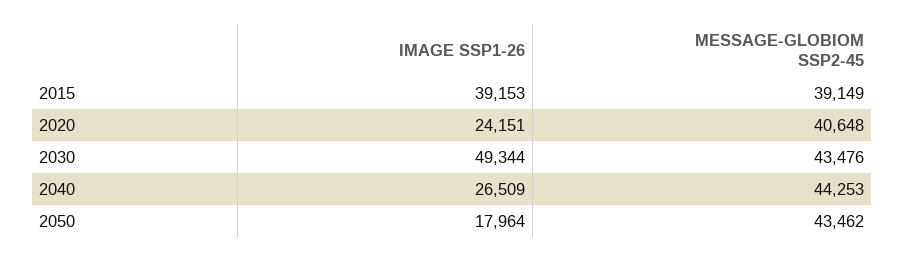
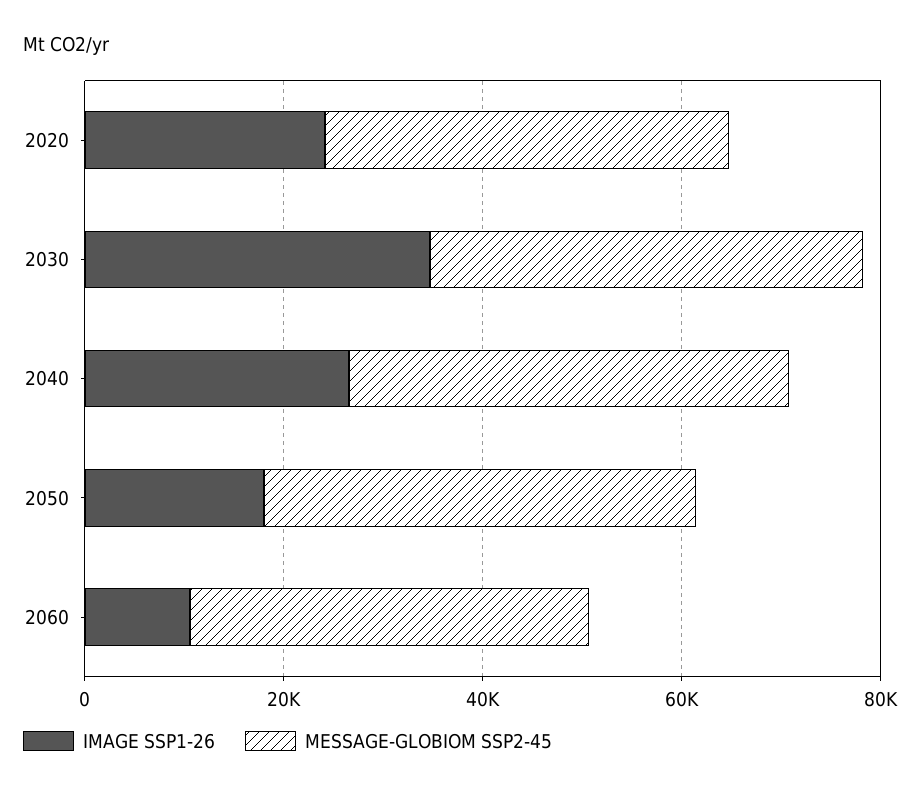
IMAGE SSP1-26, 2015: 39153 -> none
MESSAGE-GLOBIOM SSP2-45, 2015: 39149 -> none
IMAGE SSP1-26, 2030: 49344 -> 35000
IMAGE SSP1-26, 2060: none -> 10000
MESSAGE-GLOBIOM SSP2-45, 2060: none -> 40000

